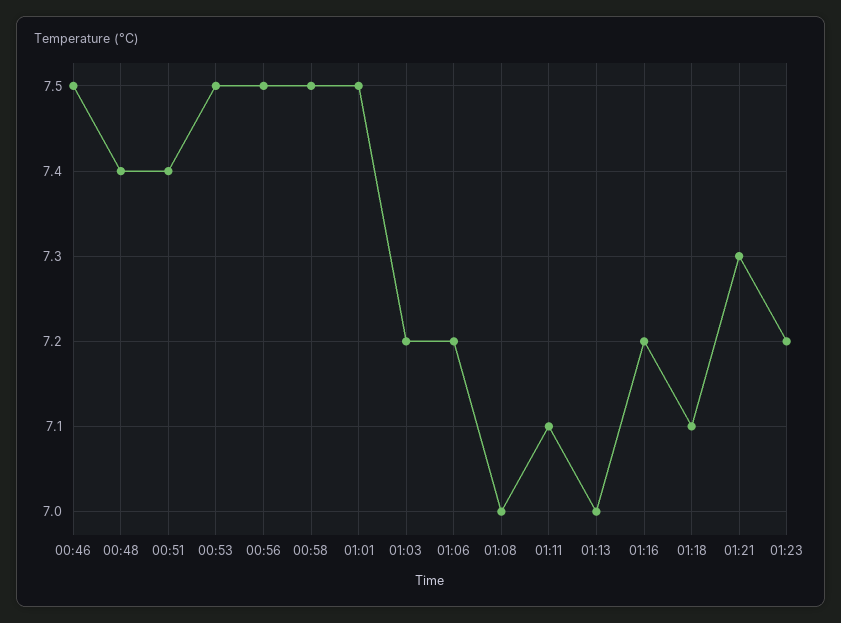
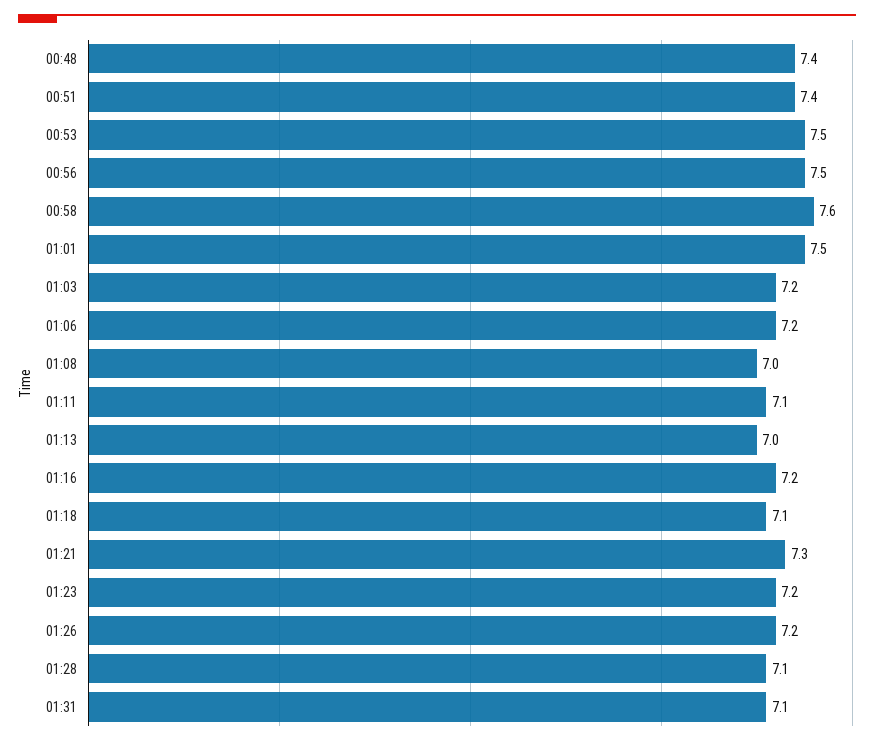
00:46: 7.5 -> none
00:58: 7.5 -> 7.6
01:26: none -> 7.2
01:28: none -> 7.1
01:31: none -> 7.1

